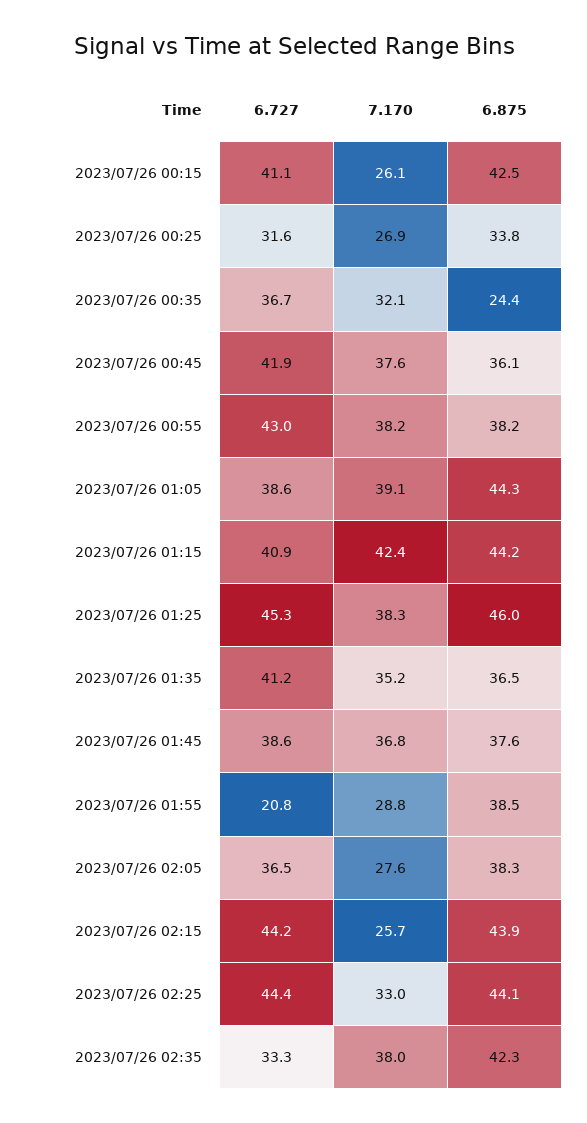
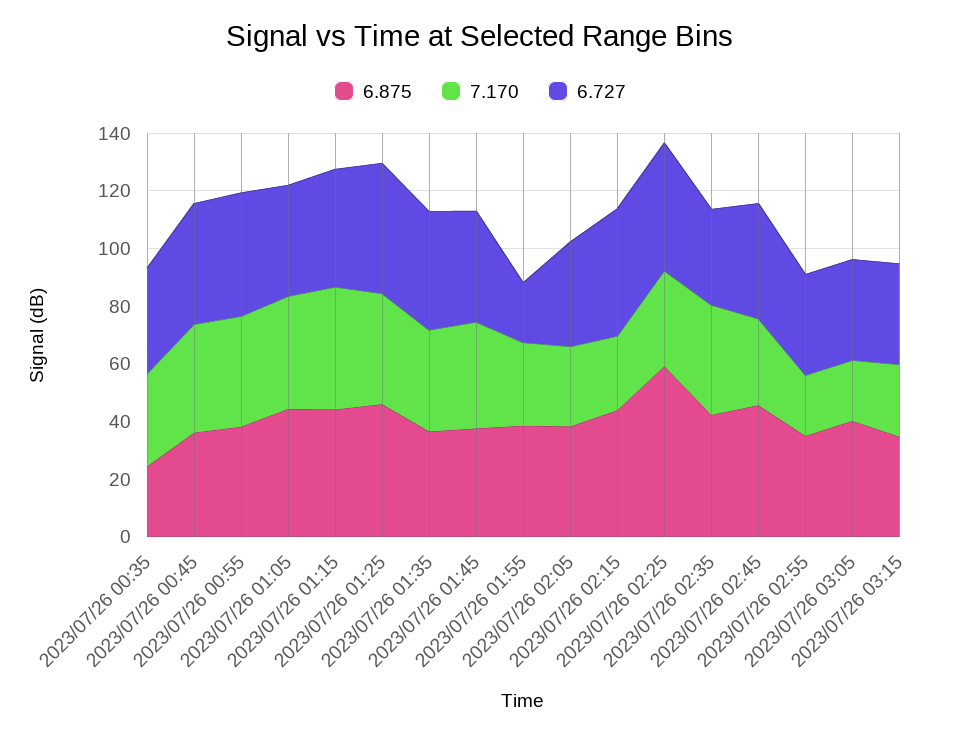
6.727, 2023/07/26 00:15: 41.1 -> none
7.170, 2023/07/26 00:15: 26.1 -> none
6.875, 2023/07/26 00:15: 42.5 -> none
6.727, 2023/07/26 00:25: 31.6 -> none
7.170, 2023/07/26 00:25: 26.9 -> none
6.875, 2023/07/26 00:25: 33.8 -> none
6.875, 2023/07/26 02:25: 44.1 -> 60
6.875, 2023/07/26 02:45: none -> 45
7.170, 2023/07/26 02:45: none -> 30
6.727, 2023/07/26 02:45: none -> 40
6.875, 2023/07/26 02:55: none -> 35
7.170, 2023/07/26 02:55: none -> 20
6.727, 2023/07/26 02:55: none -> 35
6.875, 2023/07/26 03:05: none -> 40
7.170, 2023/07/26 03:05: none -> 20
6.727, 2023/07/26 03:05: none -> 35
6.875, 2023/07/26 03:15: none -> 35
7.170, 2023/07/26 03:15: none -> 25
6.727, 2023/07/26 03:15: none -> 35

